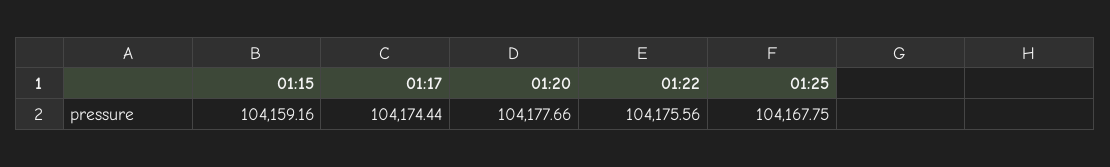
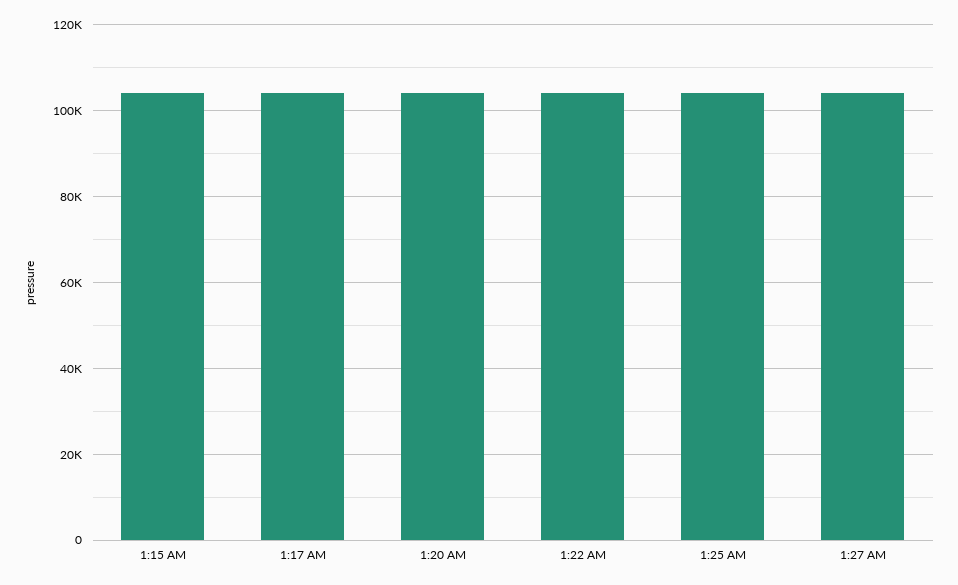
1:27 AM: none -> 104000

